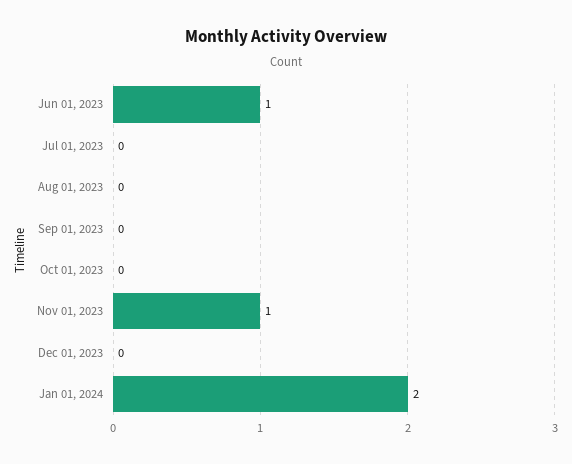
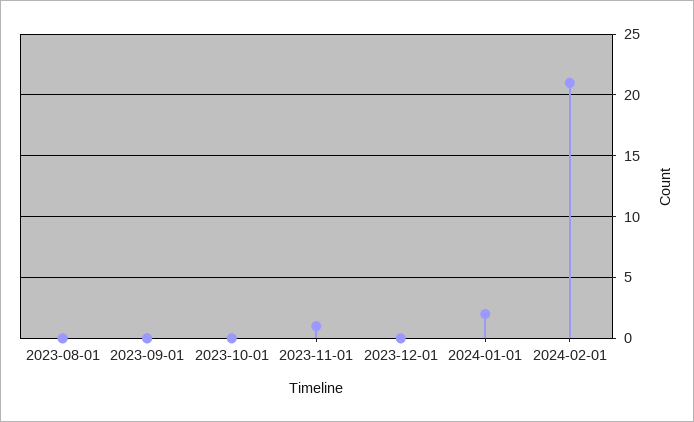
Jun 01, 2023: 1 -> none
Jul 01, 2023: 0 -> none
2024-02-01: none -> 21

